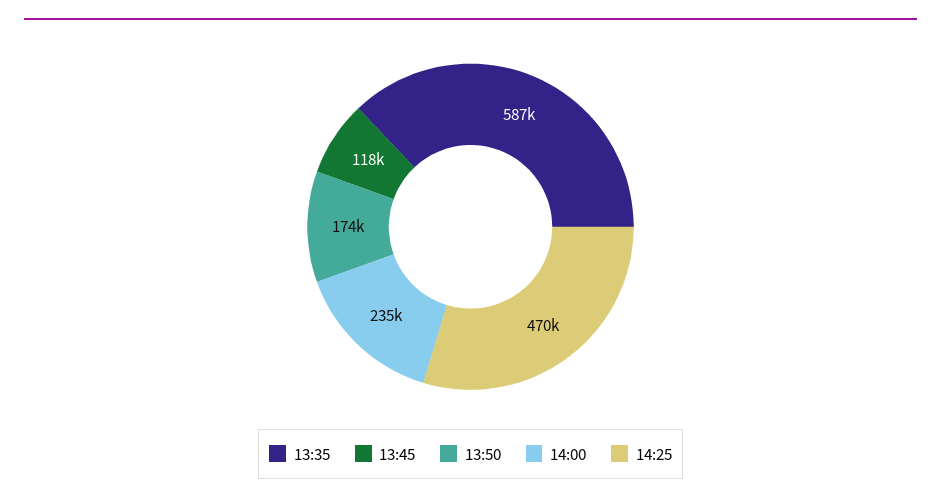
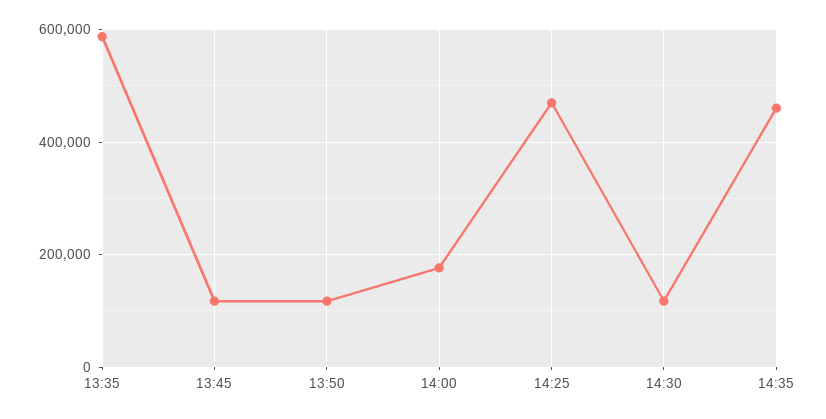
13:50: 174000 -> 120000
14:00: 235000 -> 180000
14:30: none -> 120000
14:35: none -> 460000

